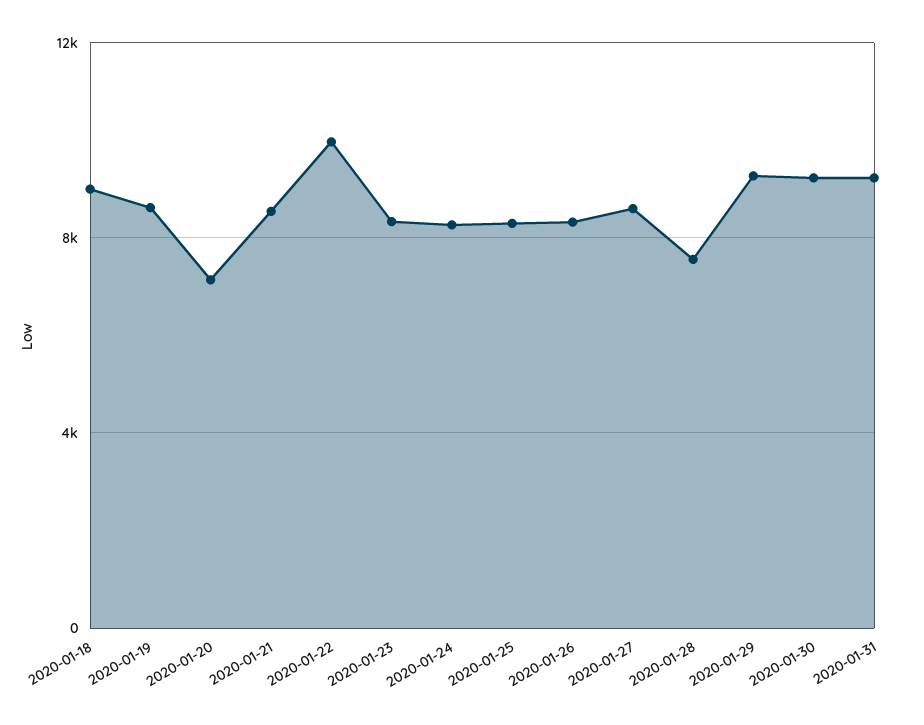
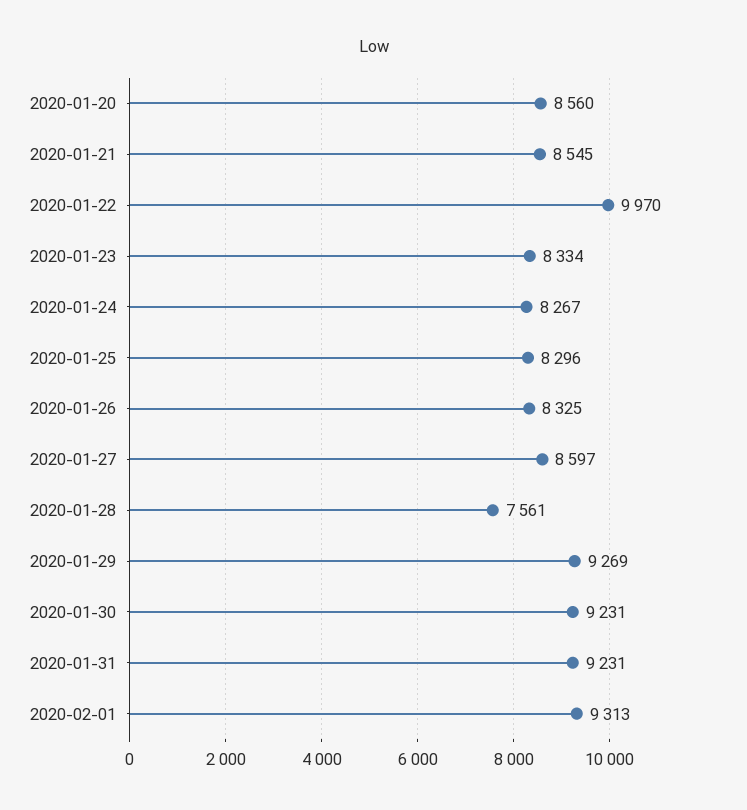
2020-01-18: 9000 -> none
2020-01-19: 8500 -> none
2020-01-20: 7000 -> 8560
2020-02-01: none -> 9313

